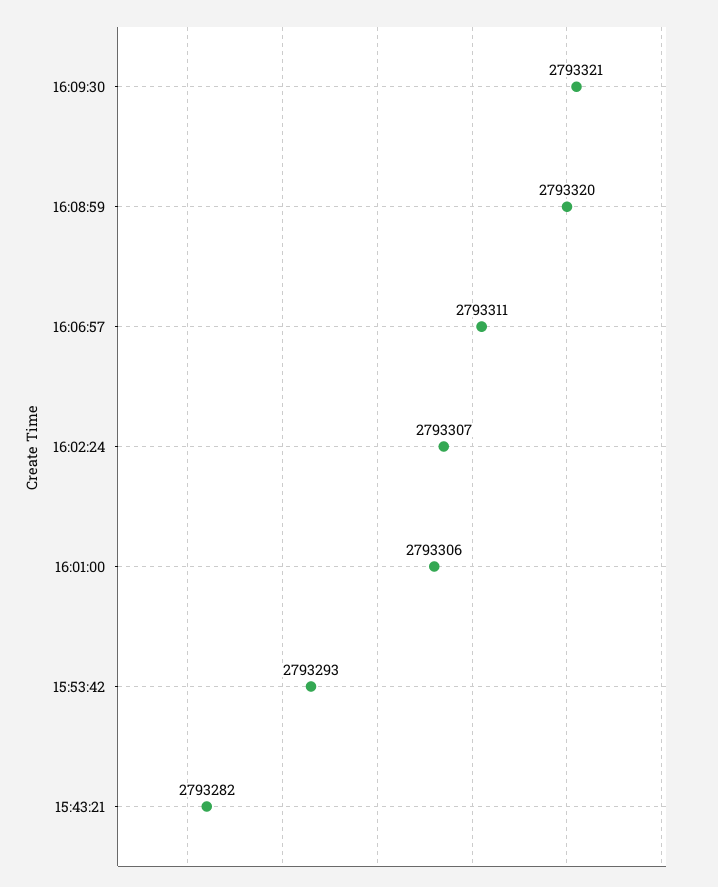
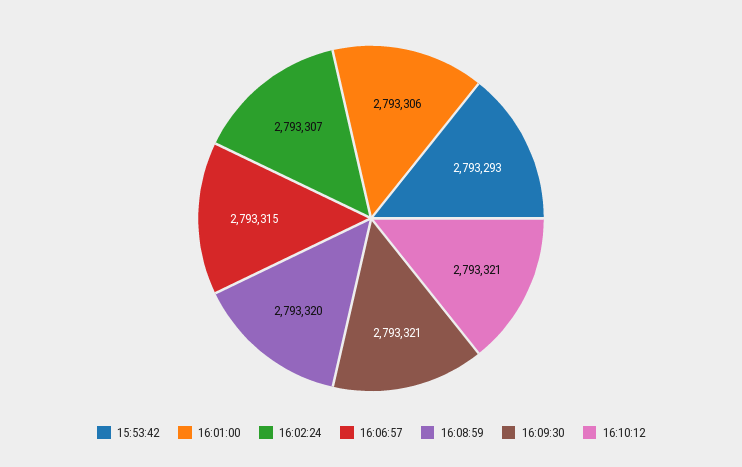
16:06:57: 2793311 -> 2793315
15:43:21: 2793282 -> none
16:10:12: none -> 2793321

